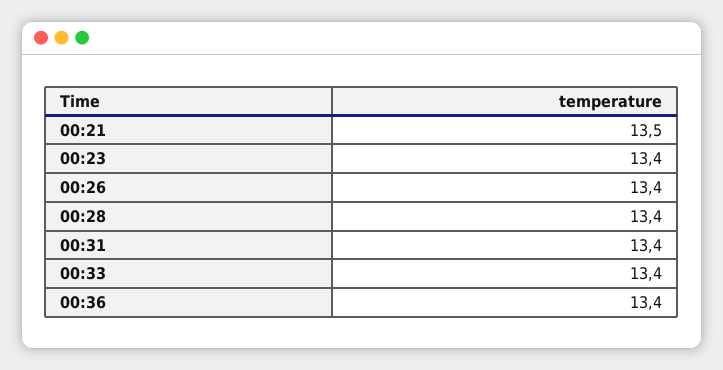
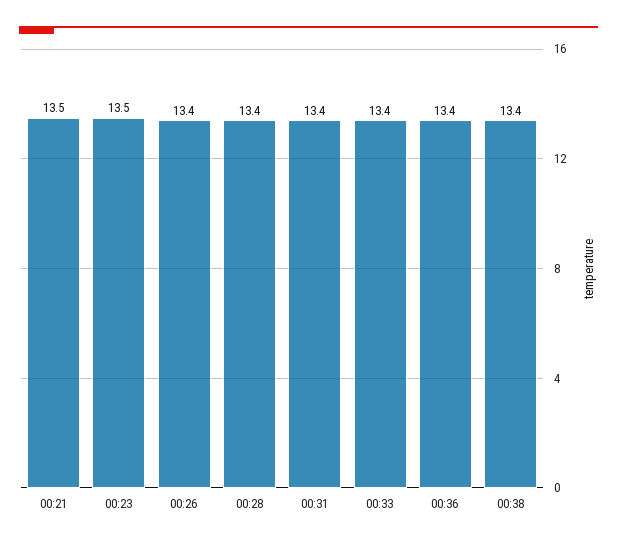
00:23: 13.4 -> 13.5
00:38: none -> 13.4

